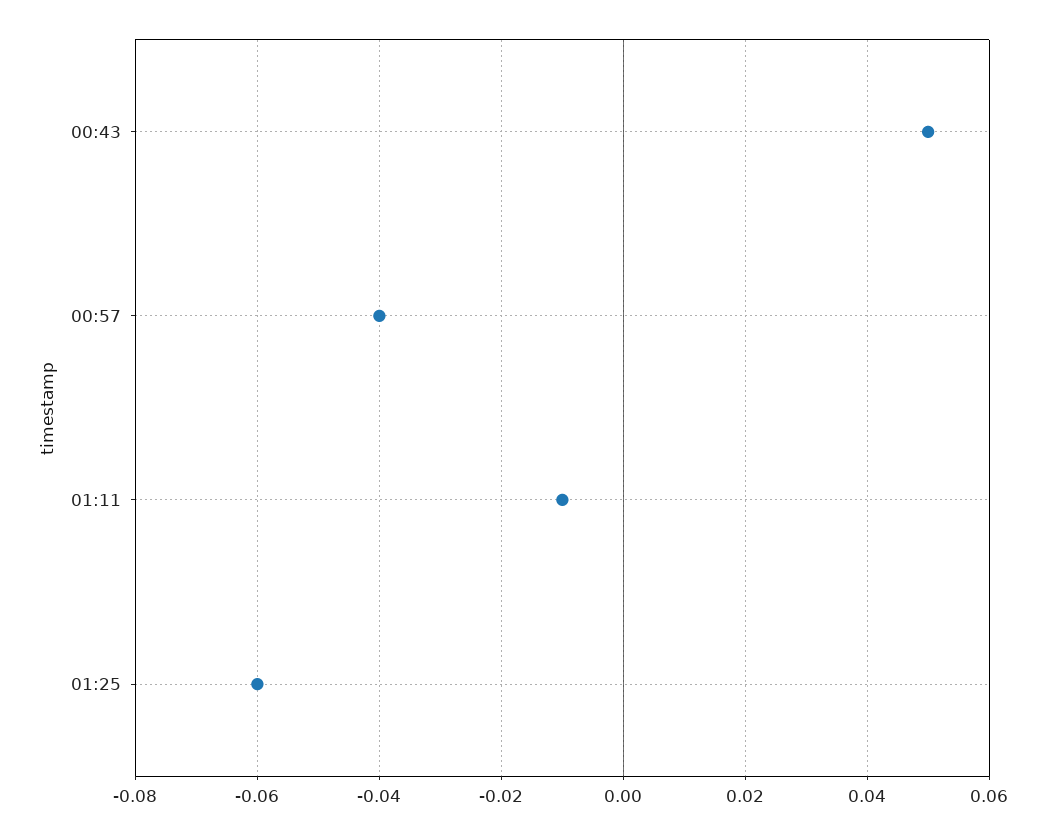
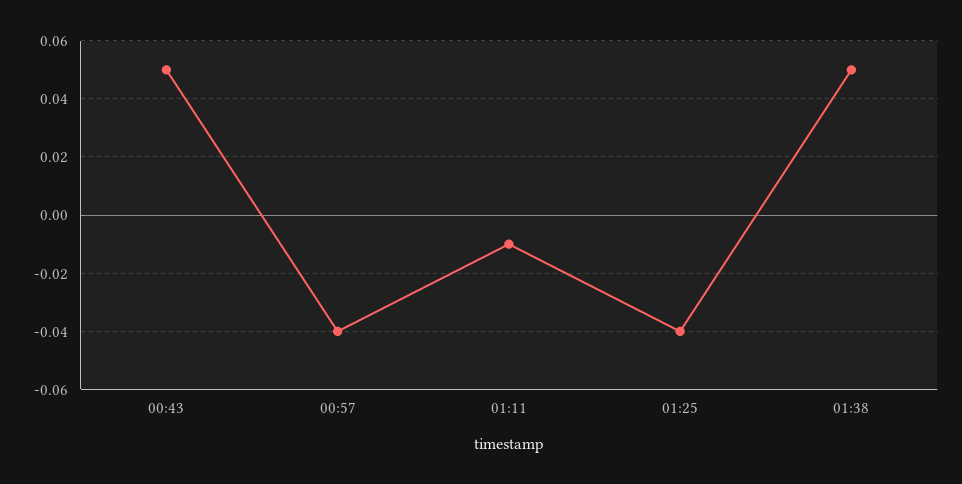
01:25: -0.06 -> -0.04
01:38: none -> 0.05

